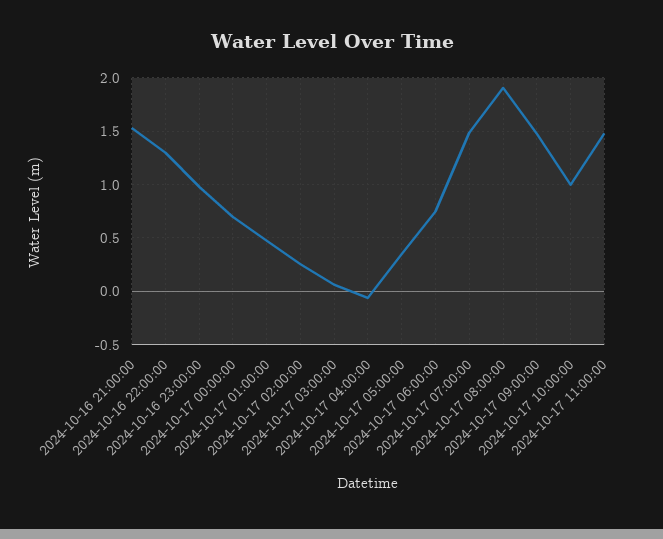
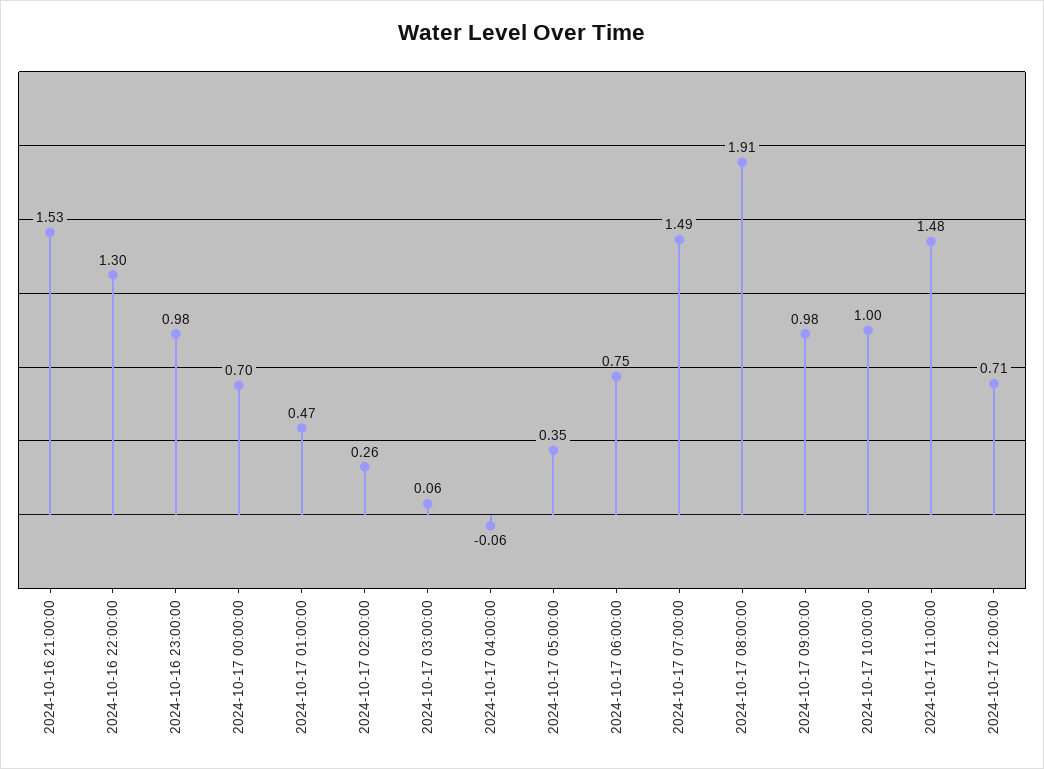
2024-10-17 09:00:00: 1.5 -> 0.98
2024-10-17 12:00:00: none -> 0.71

